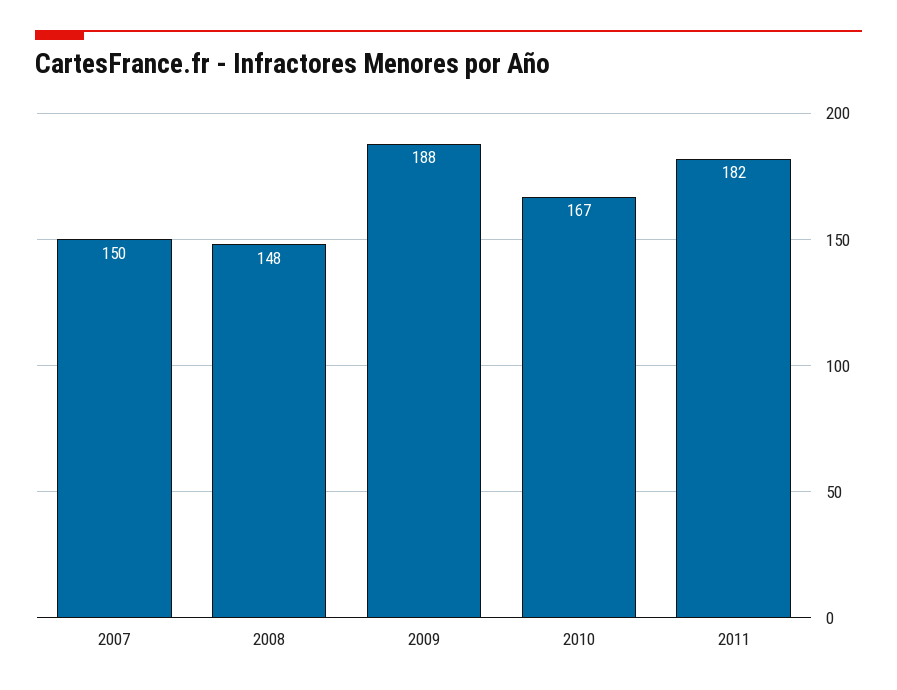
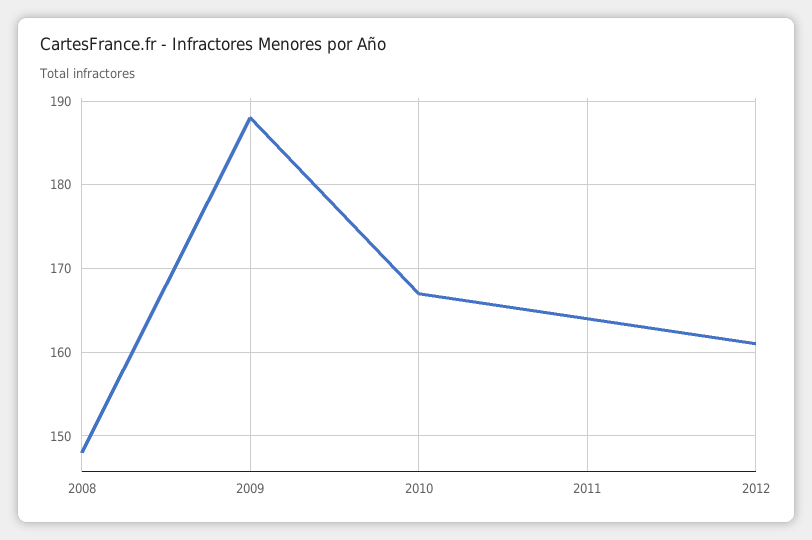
2007: 150 -> none
2011: 182 -> 164
2012: none -> 161

